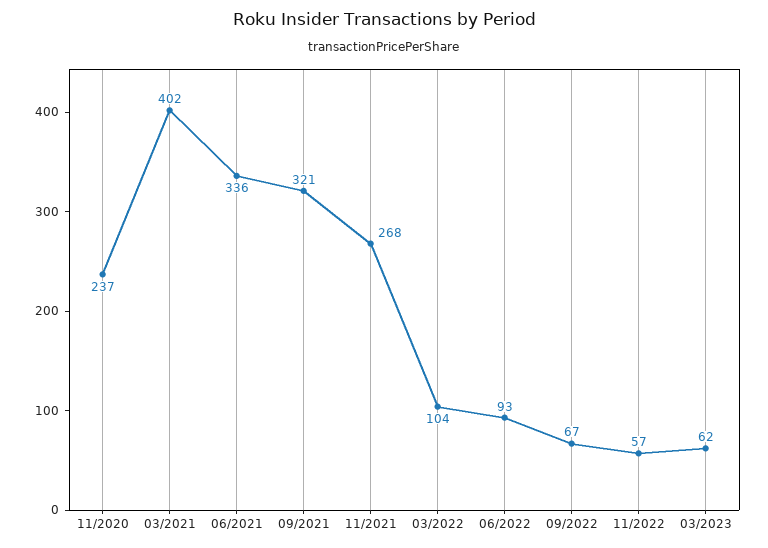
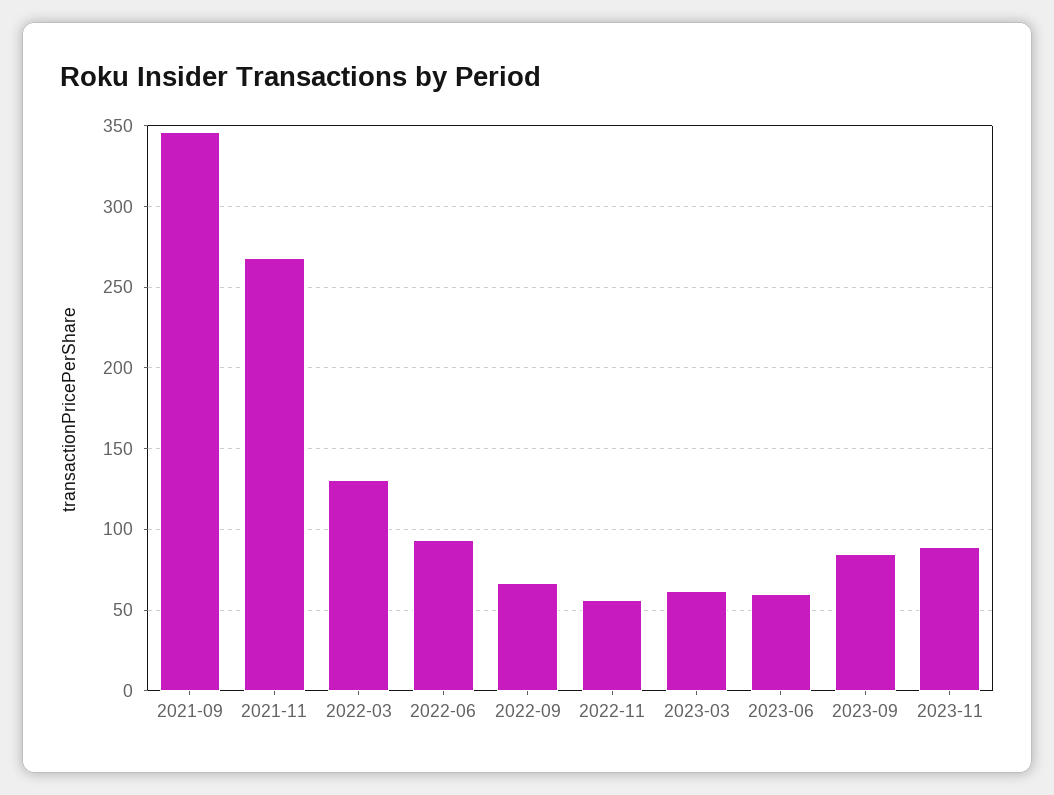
11/2020: 237 -> none
03/2021: 402 -> none
06/2021: 336 -> none
09/2021: 321 -> 345
03/2022: 104 -> 130
2023-06: none -> 60
2023-09: none -> 85
2023-11: none -> 90

